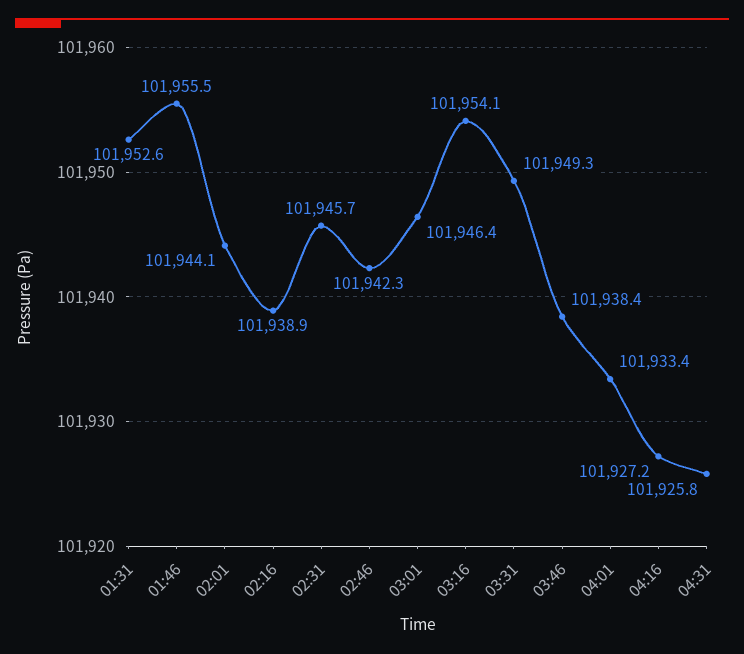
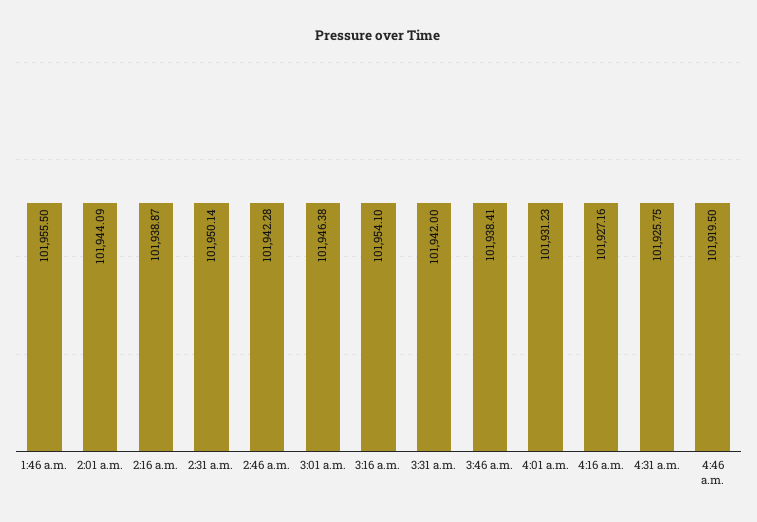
01:31: 101952.6 -> none
02:31: 101945.7 -> 101950.14
03:31: 101949.3 -> 101942
04:01: 101933.4 -> 101931.23
4:46 a.m.: none -> 101919.5

